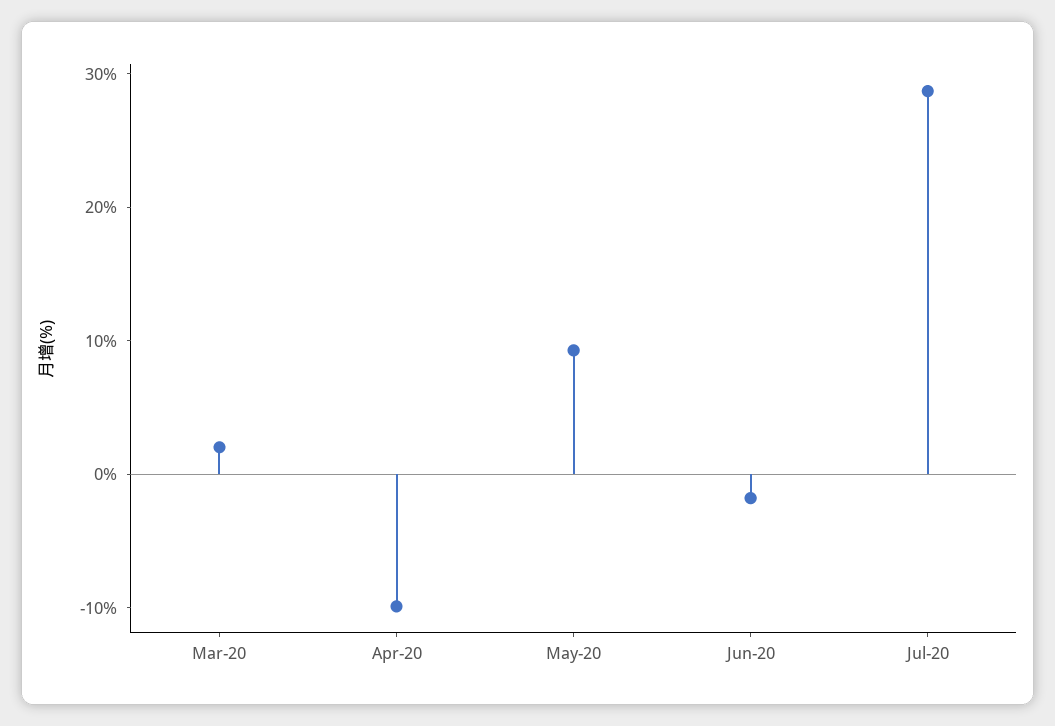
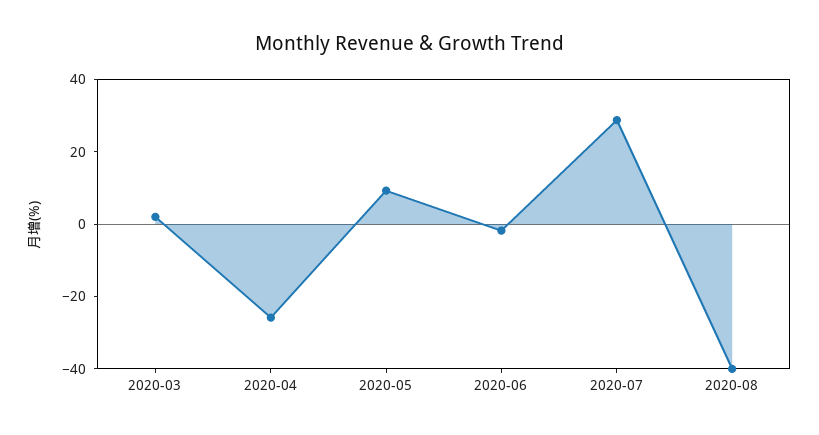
Apr-20: -10 -> -25
2020-08: none -> -40

